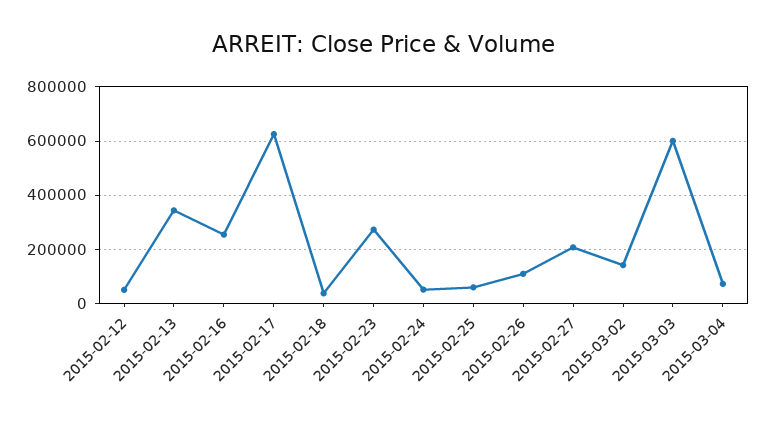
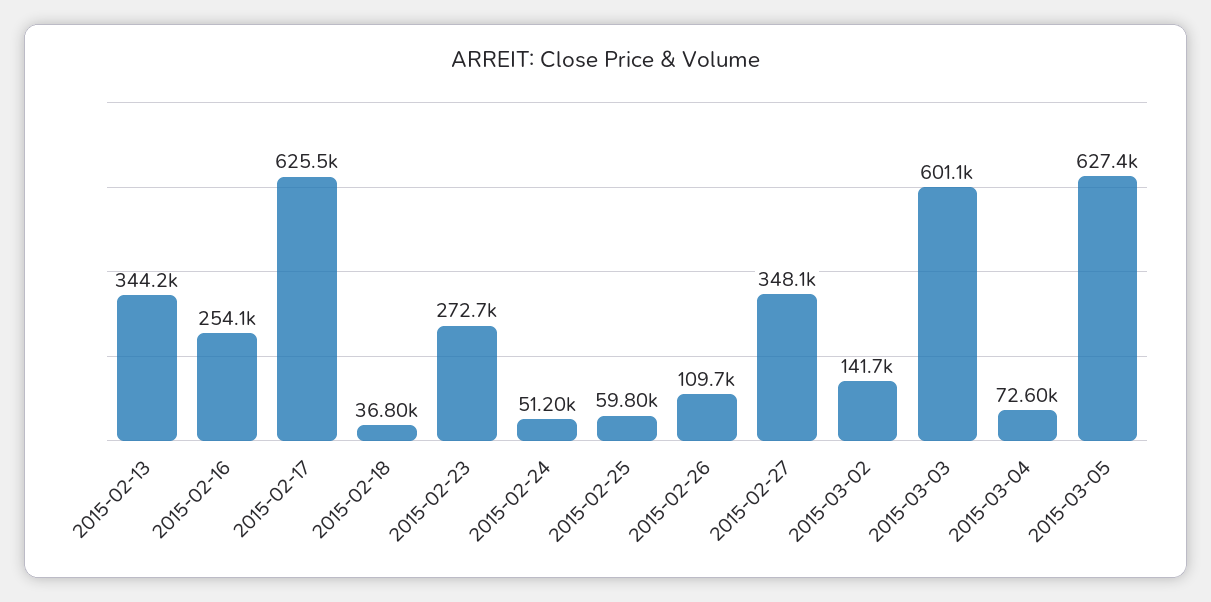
2015-02-12: 50000 -> none
2015-02-27: 200000 -> 348100
2015-03-05: none -> 627400

